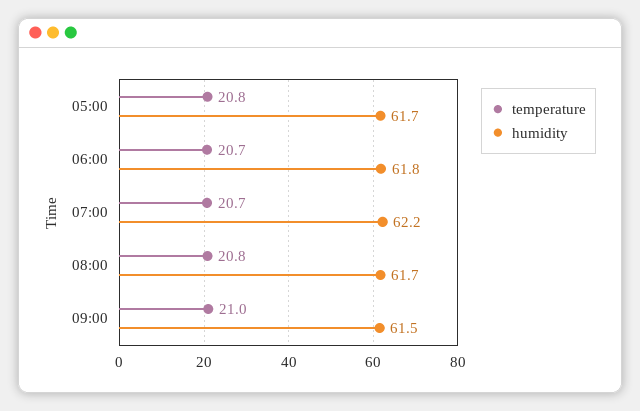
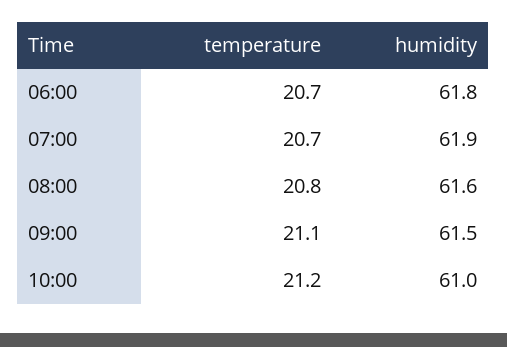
temperature, 05:00: 20.8 -> none
humidity, 05:00: 61.7 -> none
humidity, 07:00: 62.2 -> 61.9
humidity, 08:00: 61.7 -> 61.6
temperature, 09:00: 21 -> 21.1
temperature, 10:00: none -> 21.2
humidity, 10:00: none -> 61

